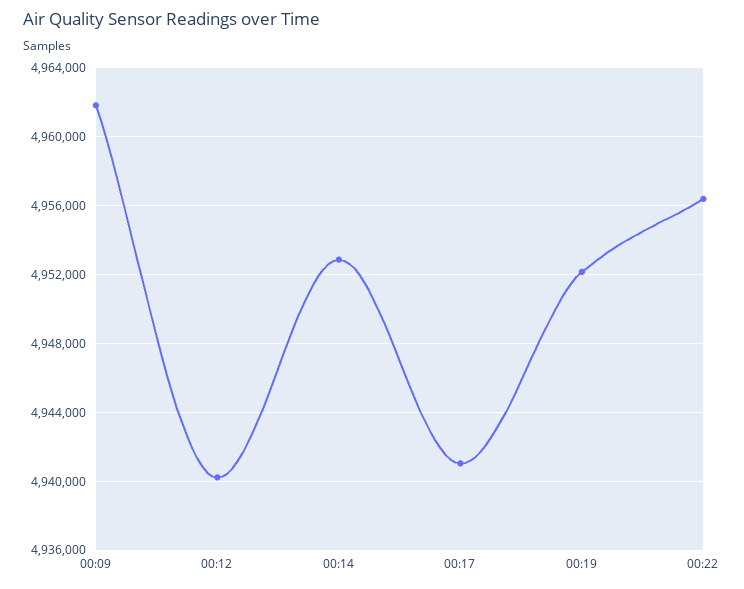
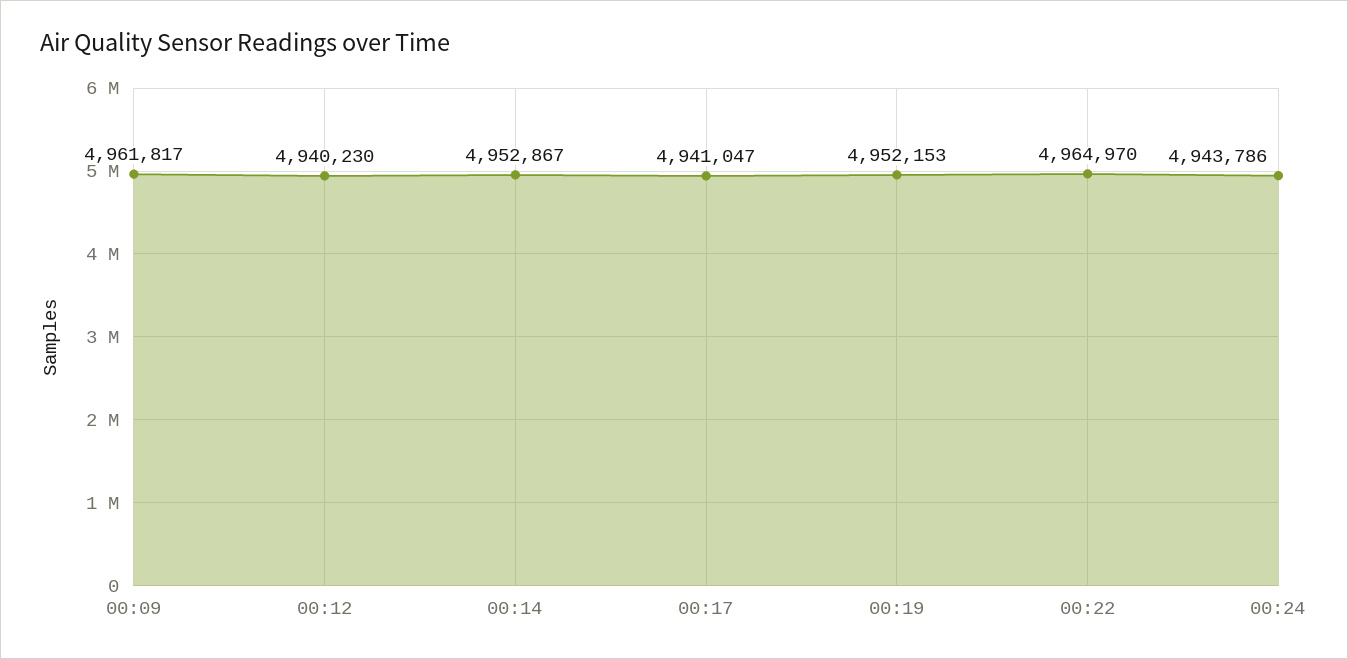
00:22: 4956500 -> 4964970
00:24: none -> 4943786

